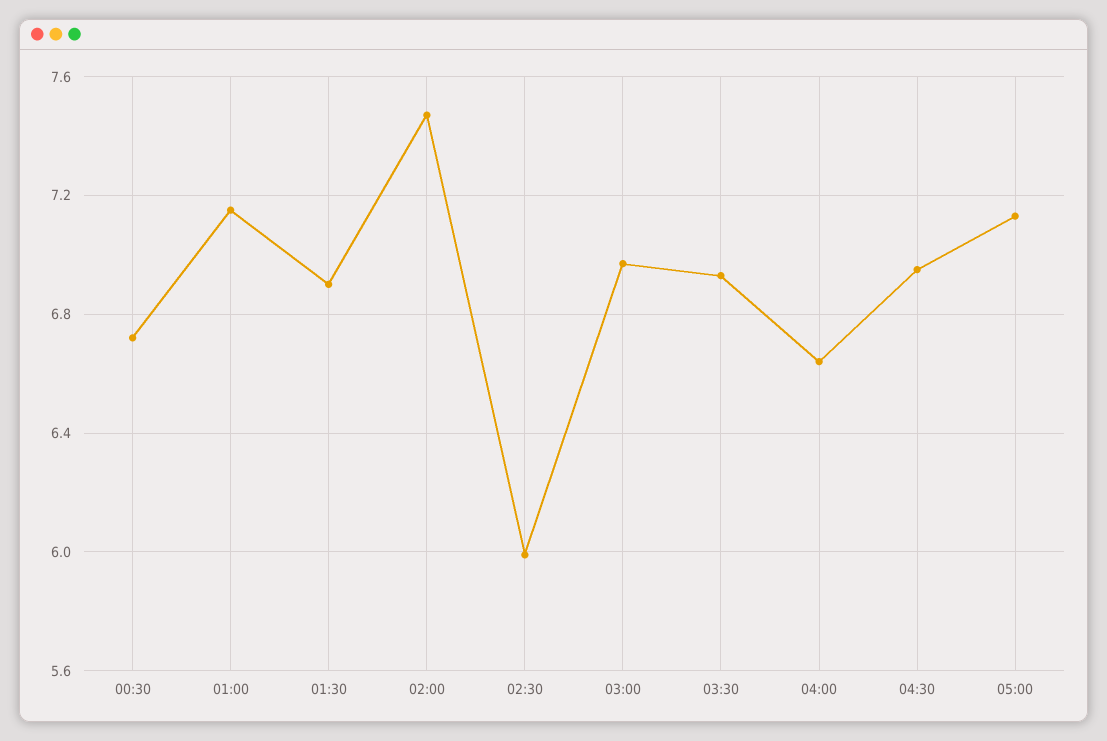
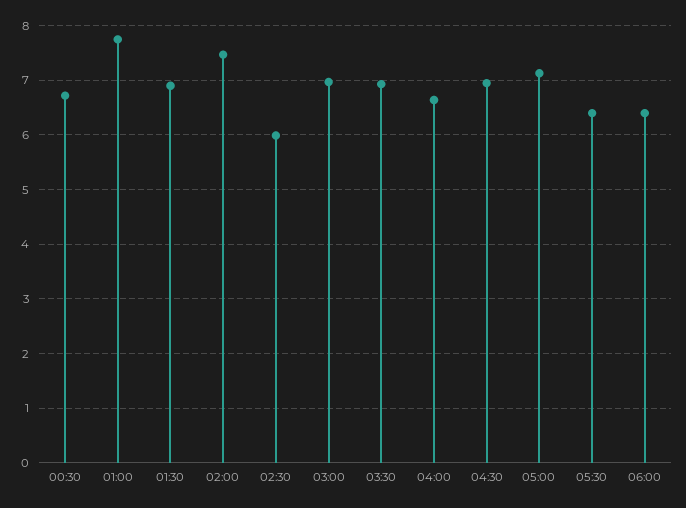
01:00: 7.15 -> 7.8
05:30: none -> 6.4
06:00: none -> 6.4

